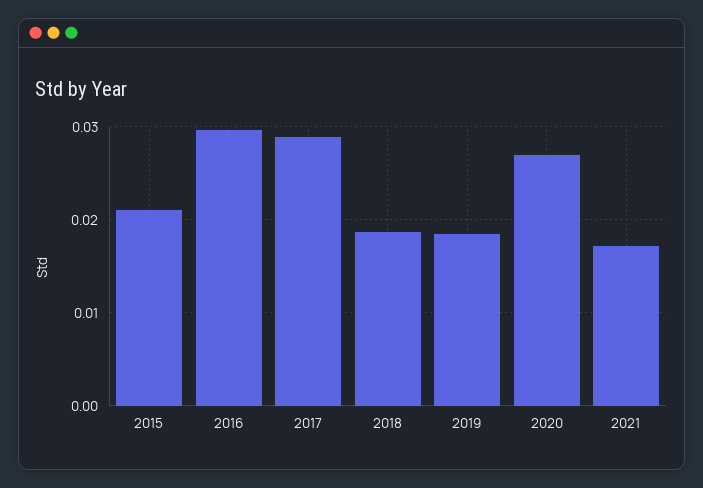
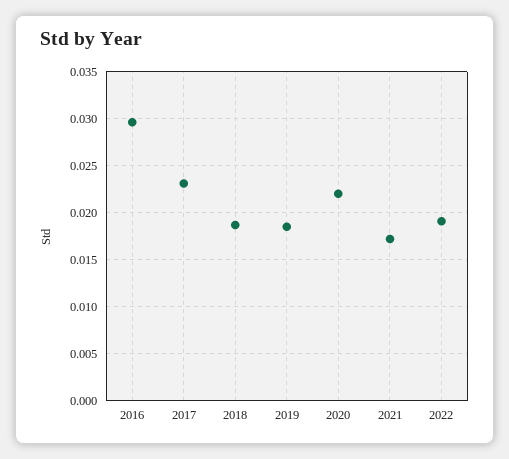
2015: 0.021 -> none
2017: 0.029 -> 0.023
2020: 0.027 -> 0.022
2022: none -> 0.019

